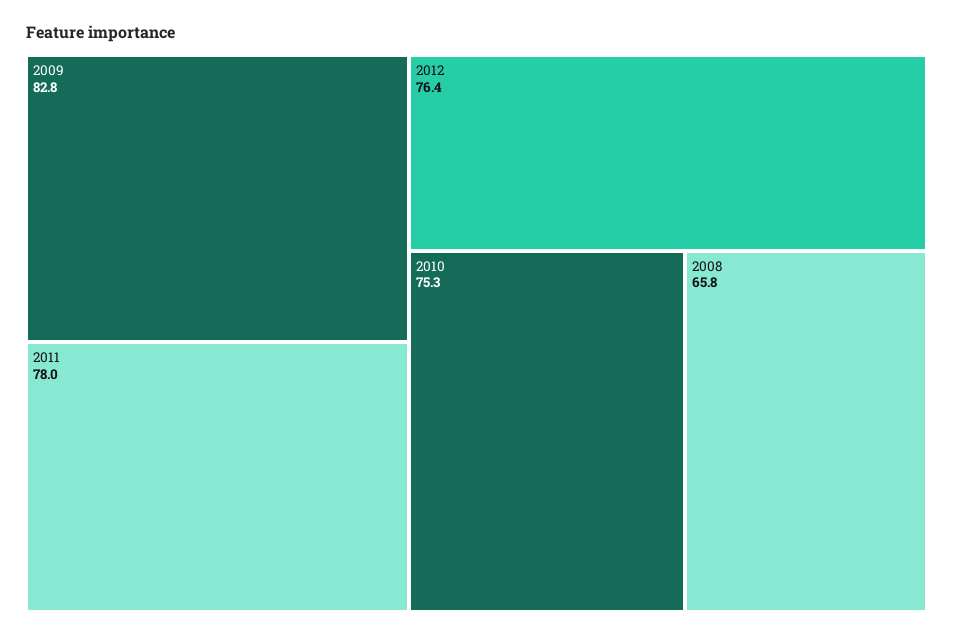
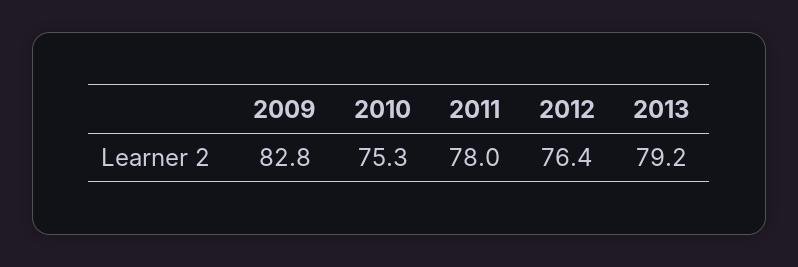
2008: 65.8 -> none
2013: none -> 79.2

